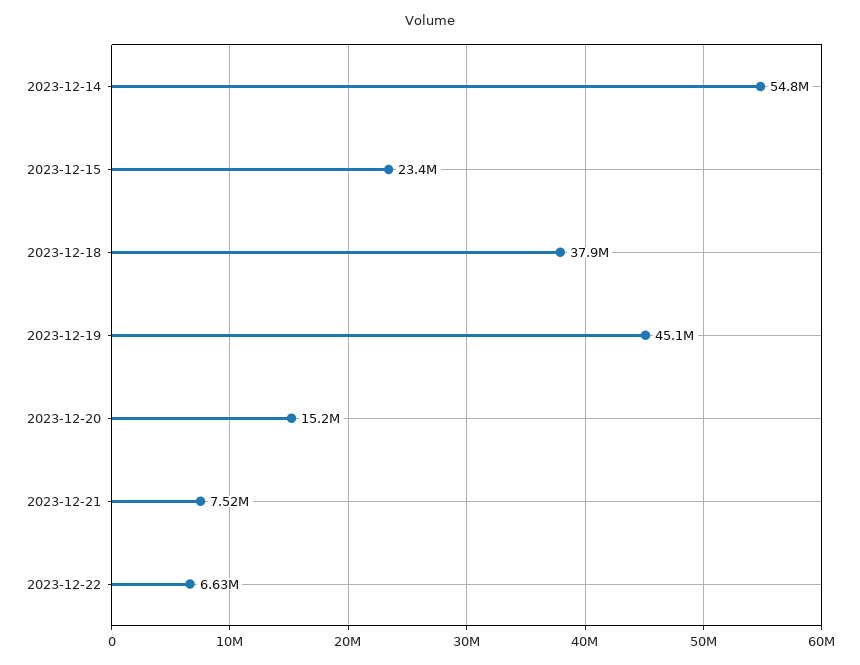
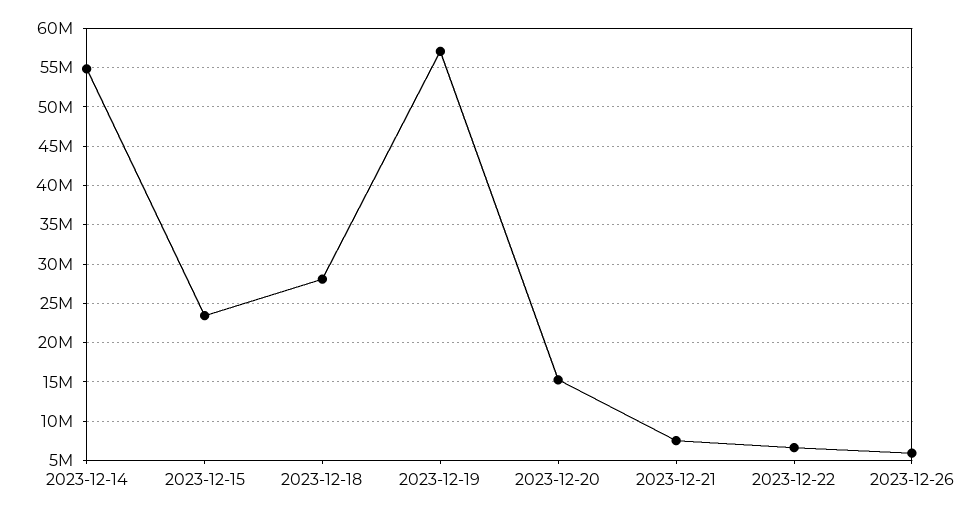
2023-12-18: 37900000 -> 28000000
2023-12-19: 45100000 -> 57000000
2023-12-26: none -> 6000000

